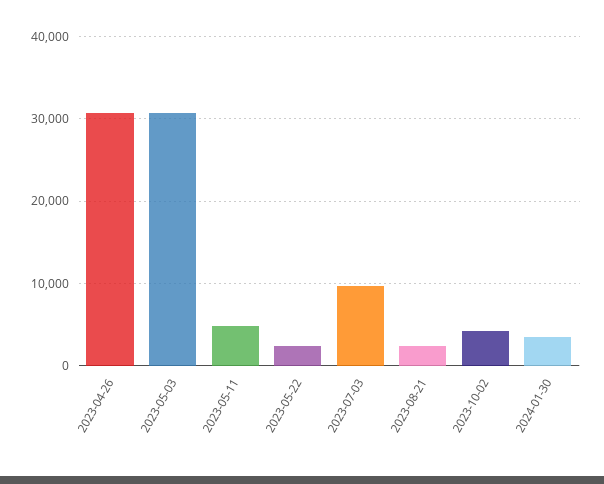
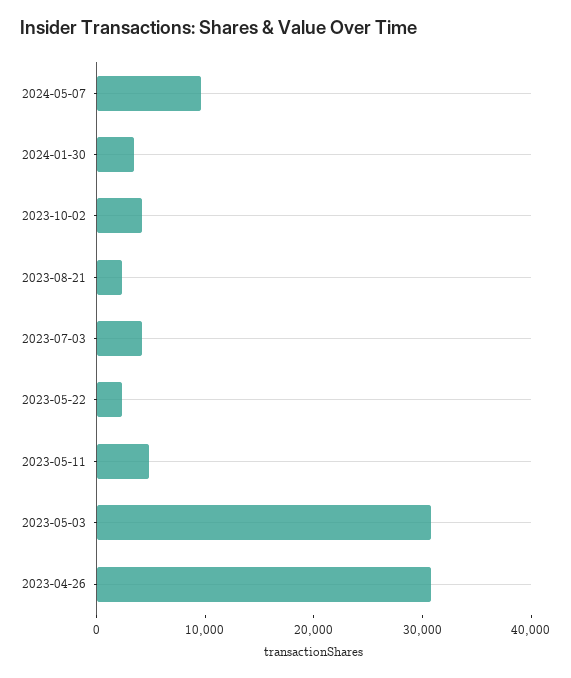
2023-07-03: 10000 -> 4000
2024-05-07: none -> 10000

